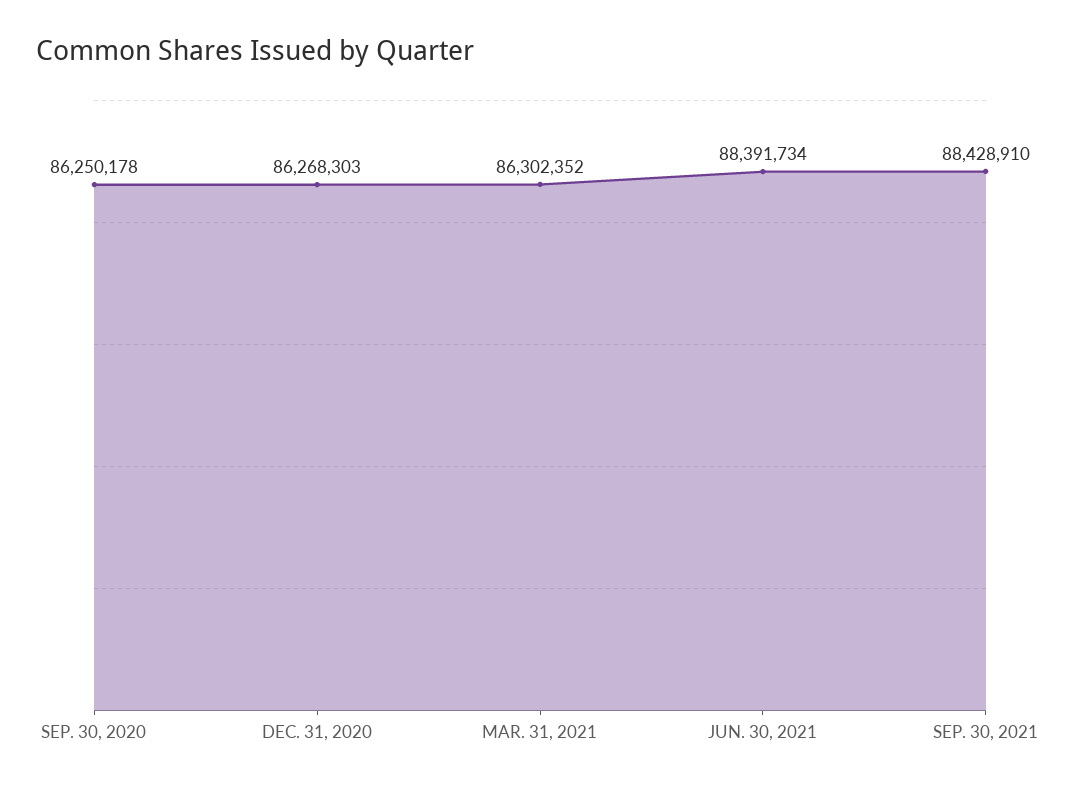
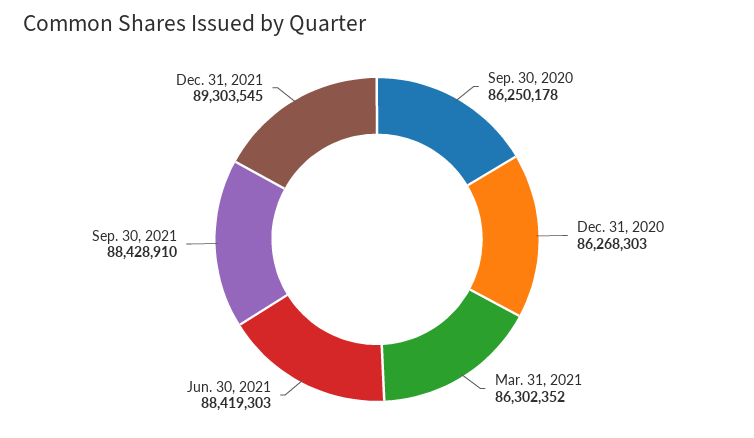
JUN. 30, 2021: 88391734 -> 88419303
Dec. 31, 2021: none -> 89303545

